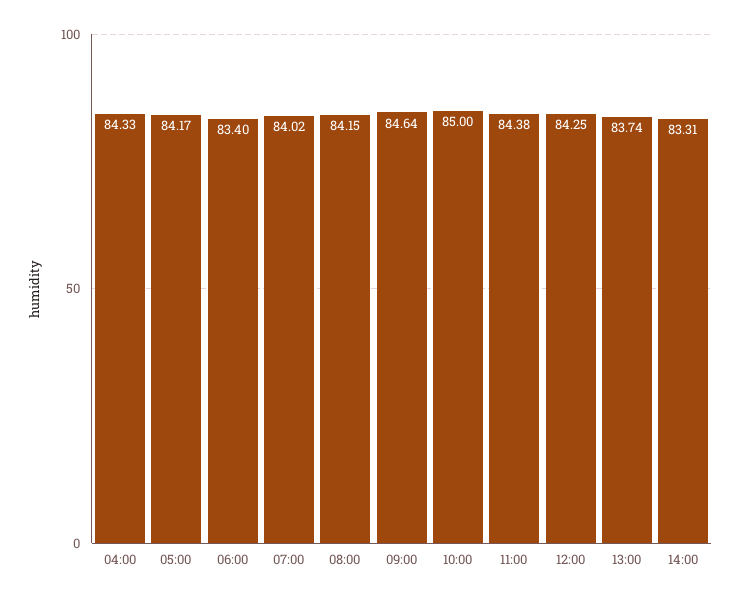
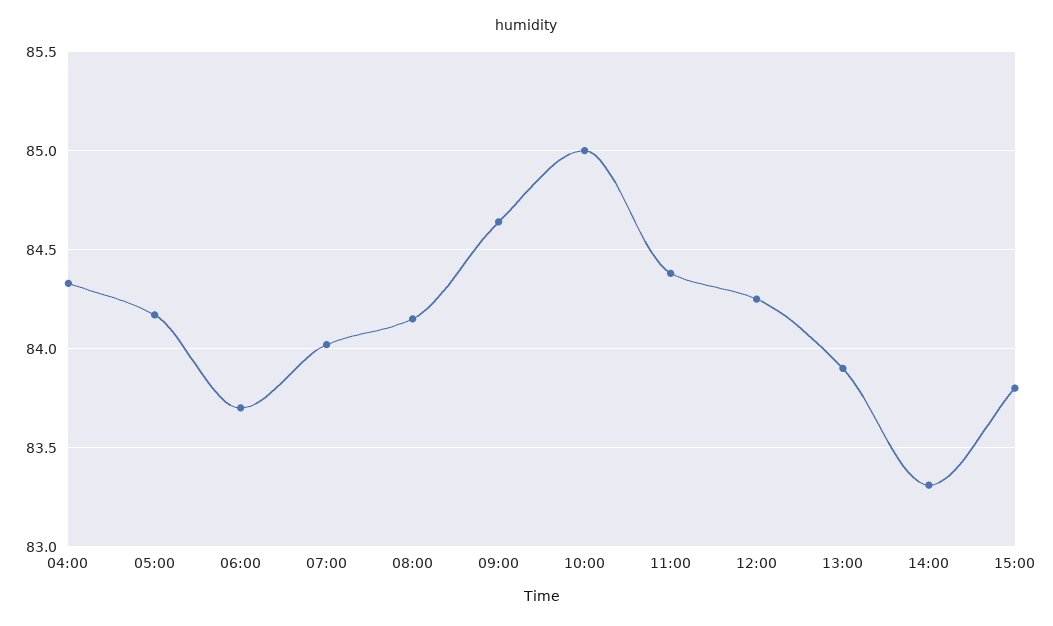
06:00: 83.4 -> 83.7
13:00: 83.74 -> 83.9
15:00: none -> 83.8

